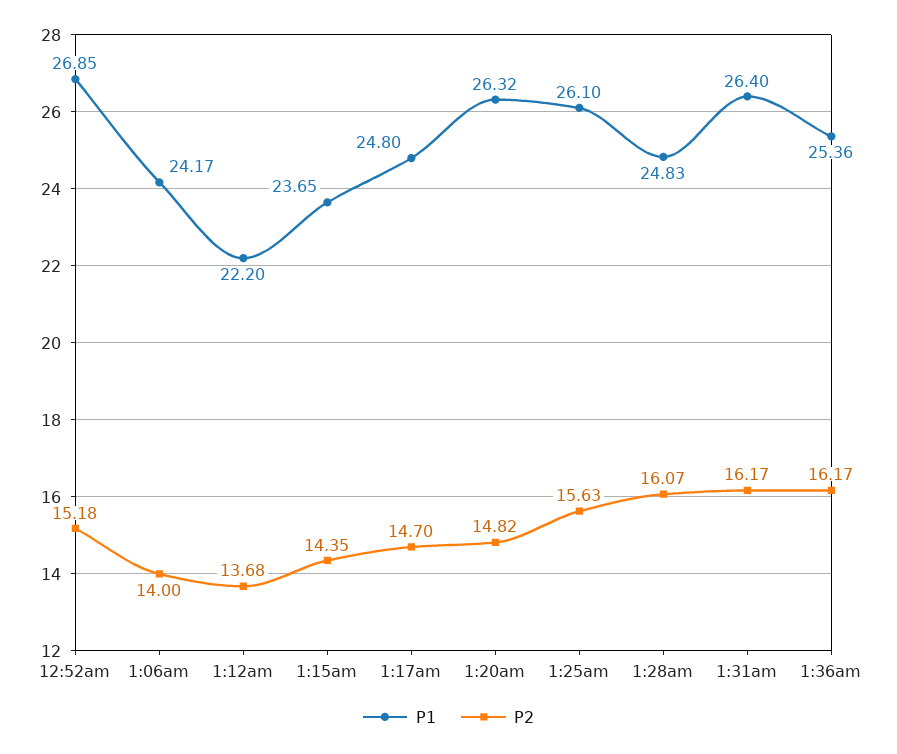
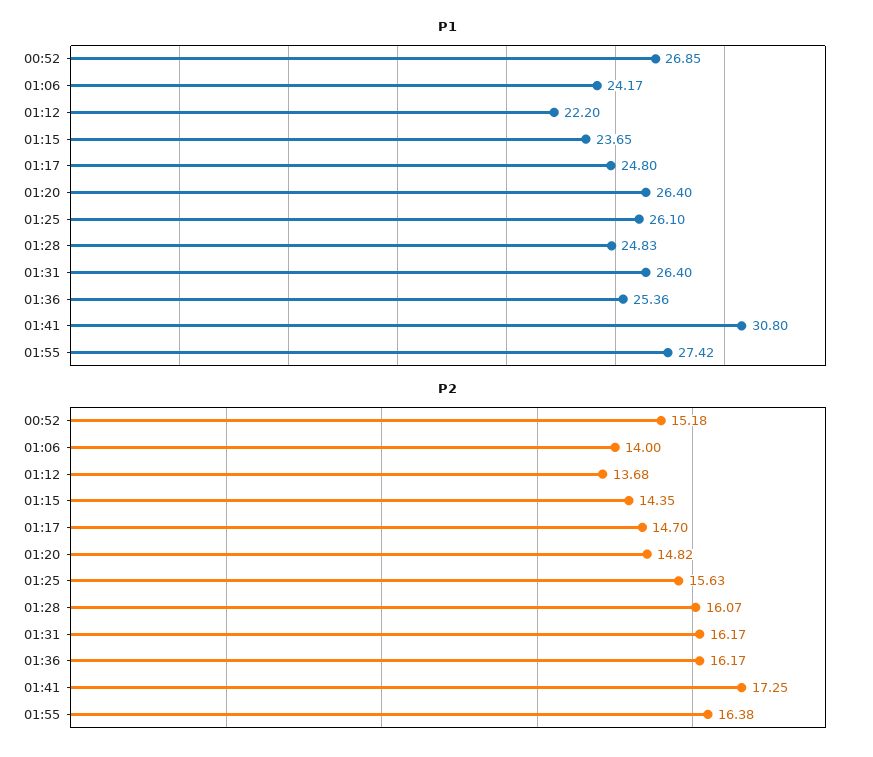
P1, 1:20am: 26.32 -> 26.4
P1, 01:41: none -> 30.8
P1, 01:55: none -> 27.42
P2, 01:41: none -> 17.25
P2, 01:55: none -> 16.38

